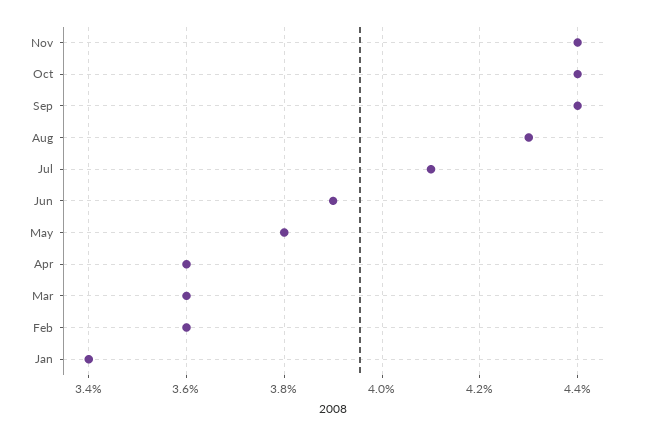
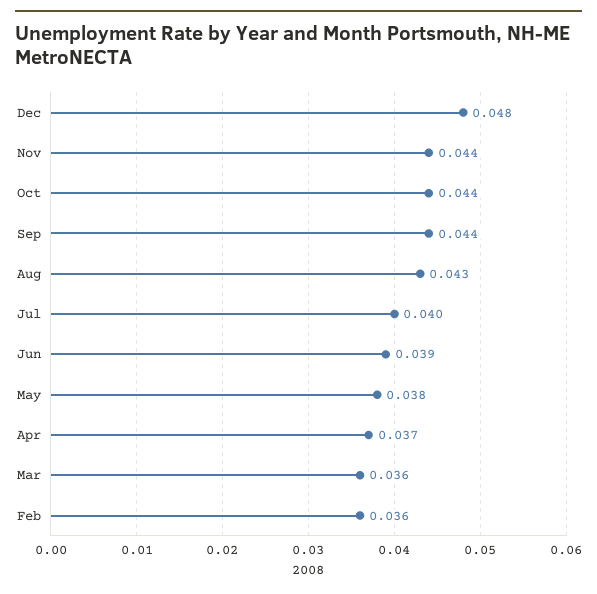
Jul: 0.041 -> 0.04
Apr: 0.036 -> 0.037
Jan: 0.034 -> none
Dec: none -> 0.048

